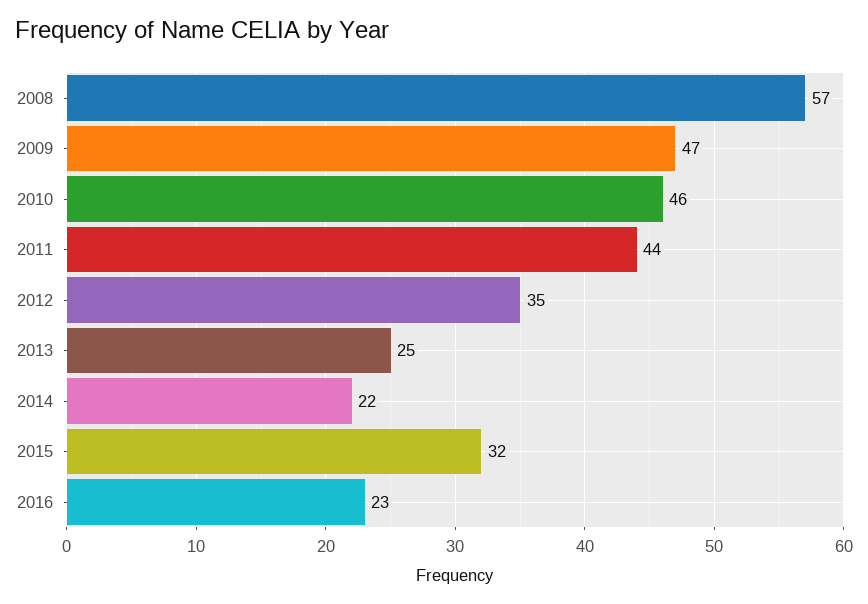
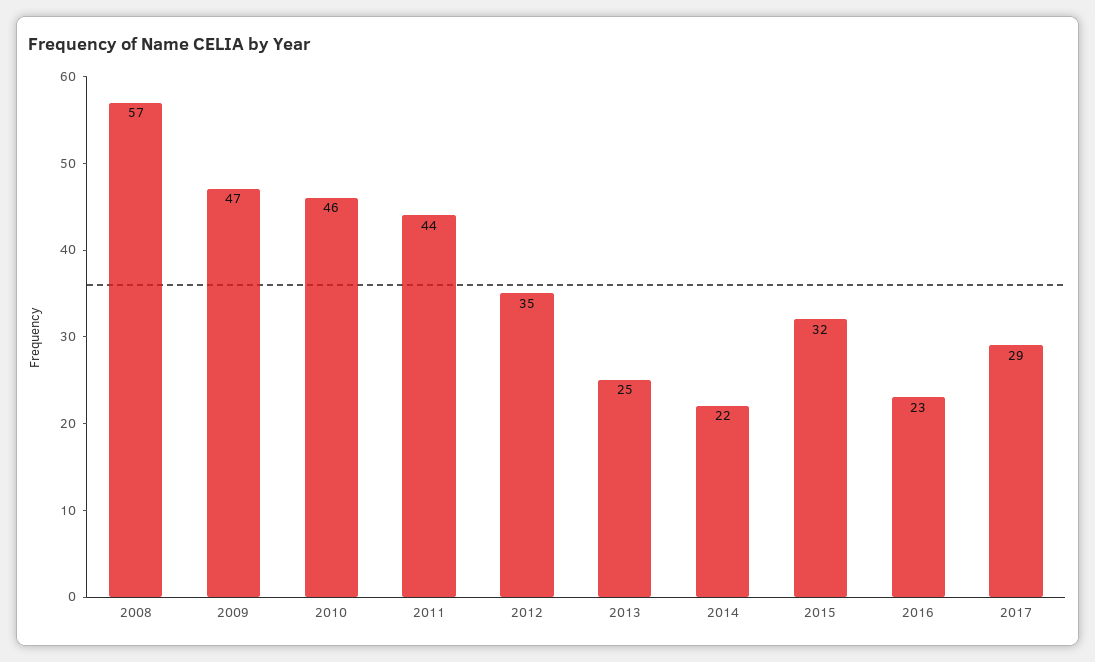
2017: none -> 29

